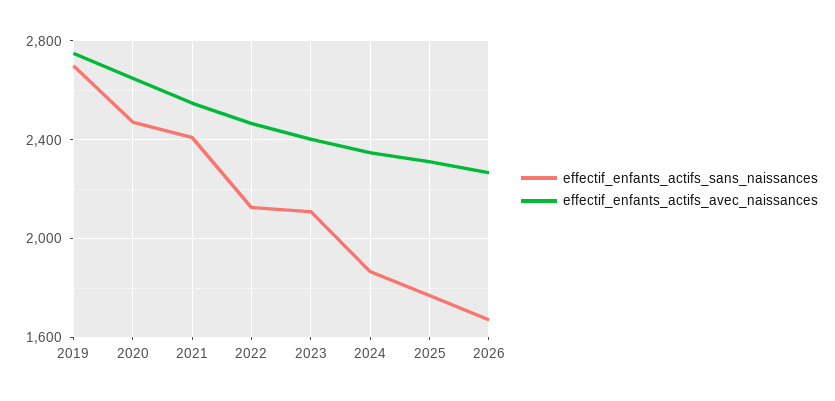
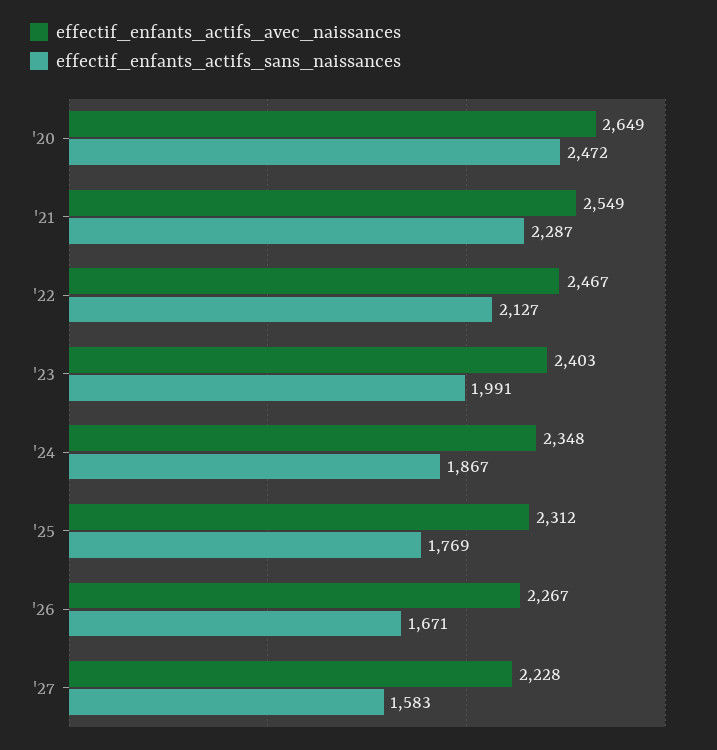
effectif_enfants_actifs_sans_naissances, 2019: 2700 -> none
effectif_enfants_actifs_avec_naissances, 2019: 2750 -> none
effectif_enfants_actifs_sans_naissances, 2021: 2400 -> 2287
effectif_enfants_actifs_sans_naissances, 2023: 2100 -> 1991
effectif_enfants_actifs_avec_naissances, '27: none -> 2228
effectif_enfants_actifs_sans_naissances, '27: none -> 1583

